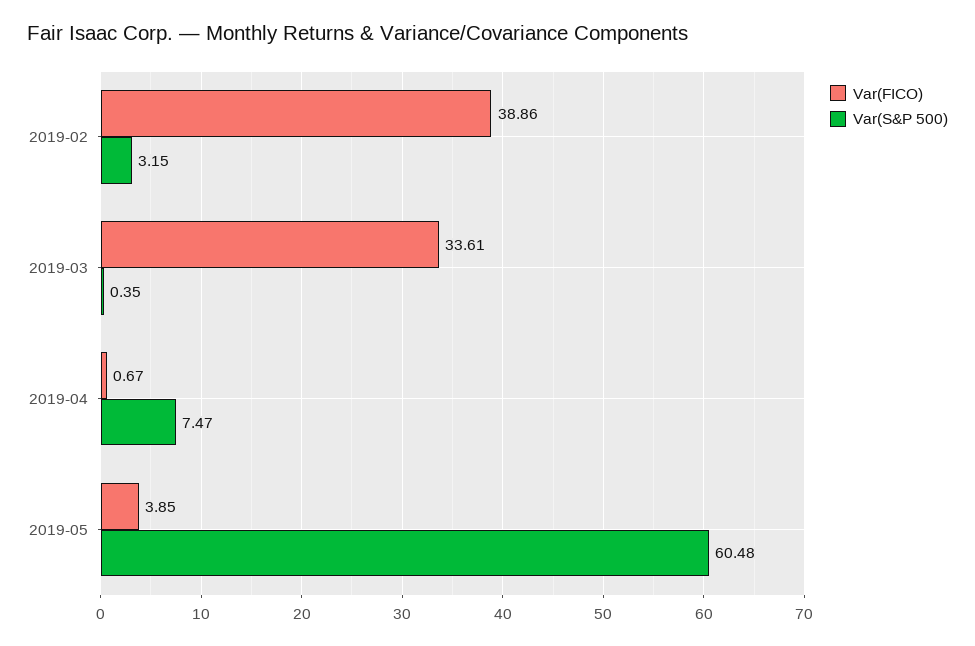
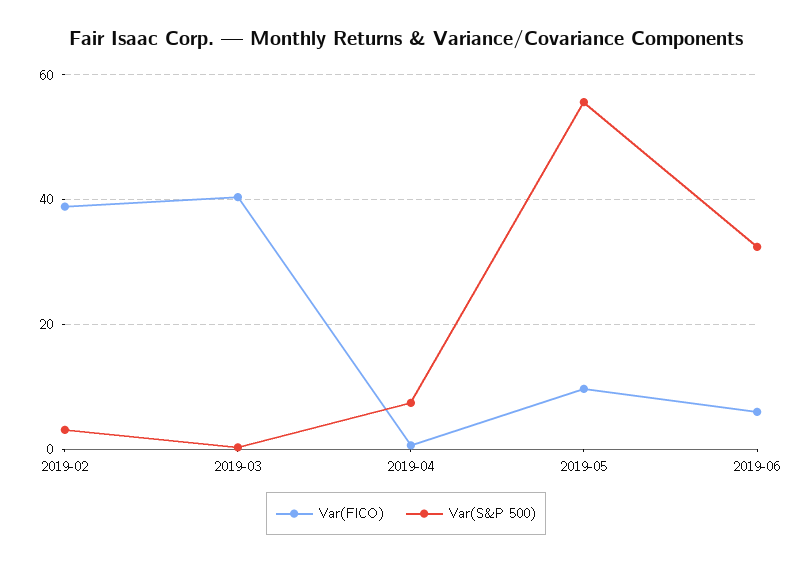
Var(FICO), 2019-03: 33.61 -> 40
Var(FICO), 2019-05: 3.85 -> 10
Var(S&P 500), 2019-05: 60.48 -> 56
Var(FICO), 2019-06: none -> 6
Var(S&P 500), 2019-06: none -> 32

